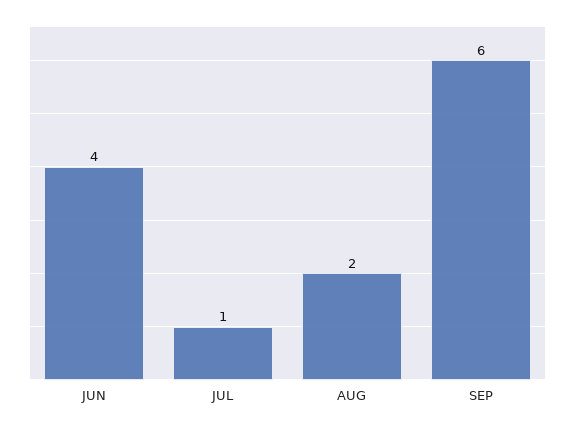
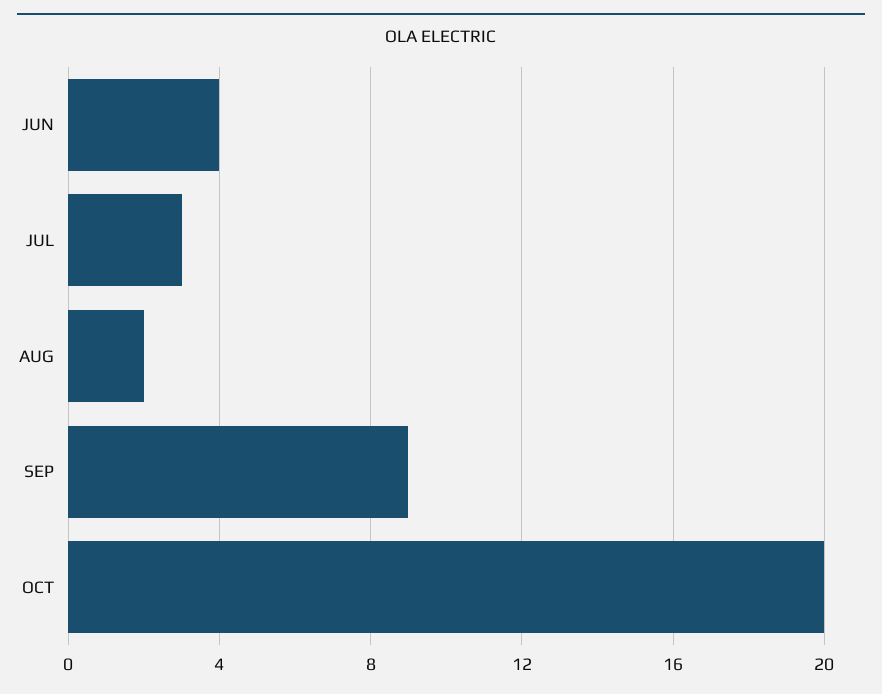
JUL: 1 -> 3
SEP: 6 -> 9
OCT: none -> 20

